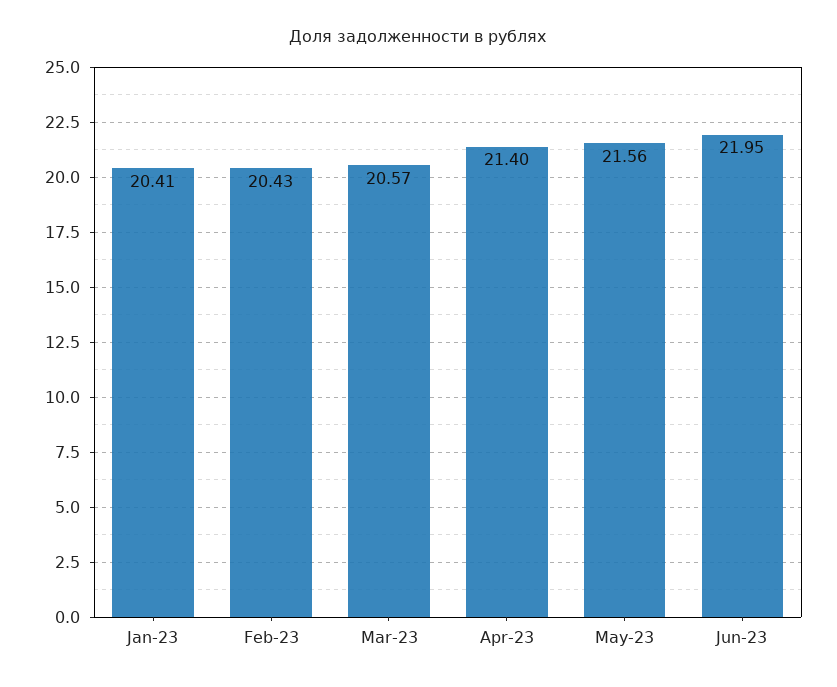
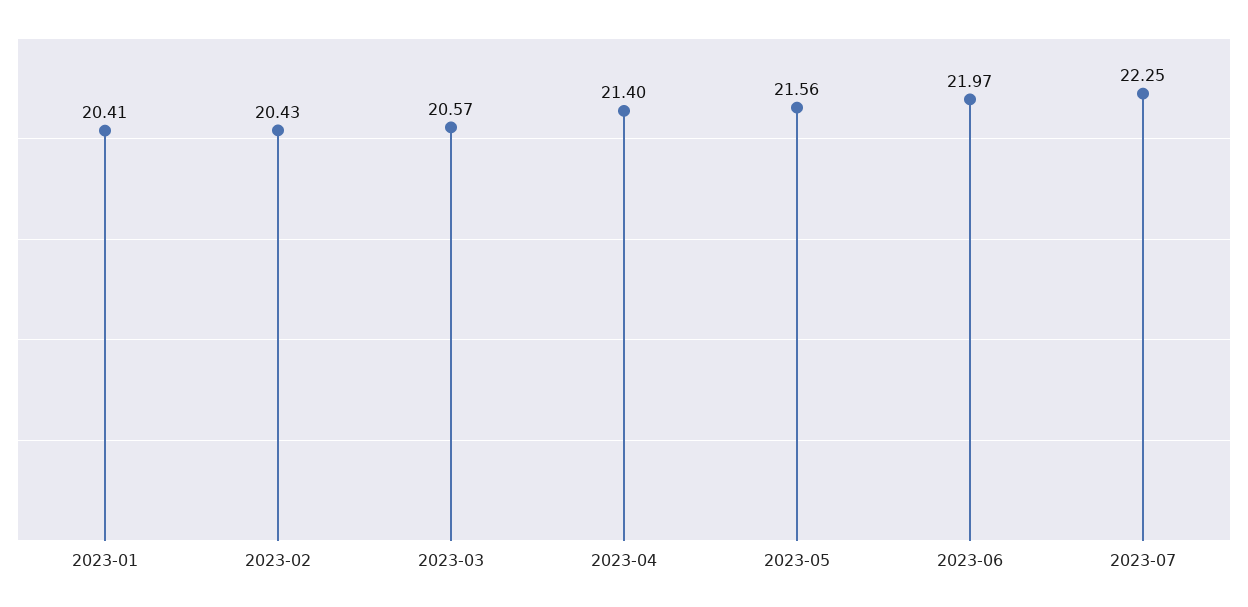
Jun-23: 21.95 -> 21.97
2023-07: none -> 22.25

